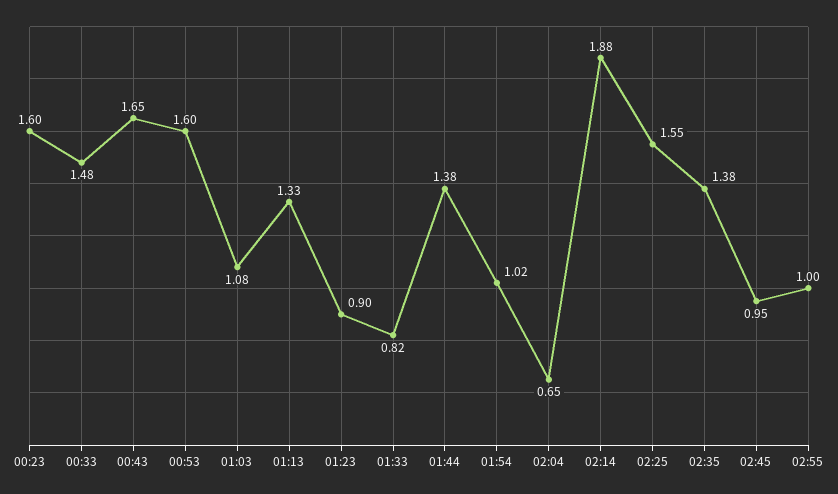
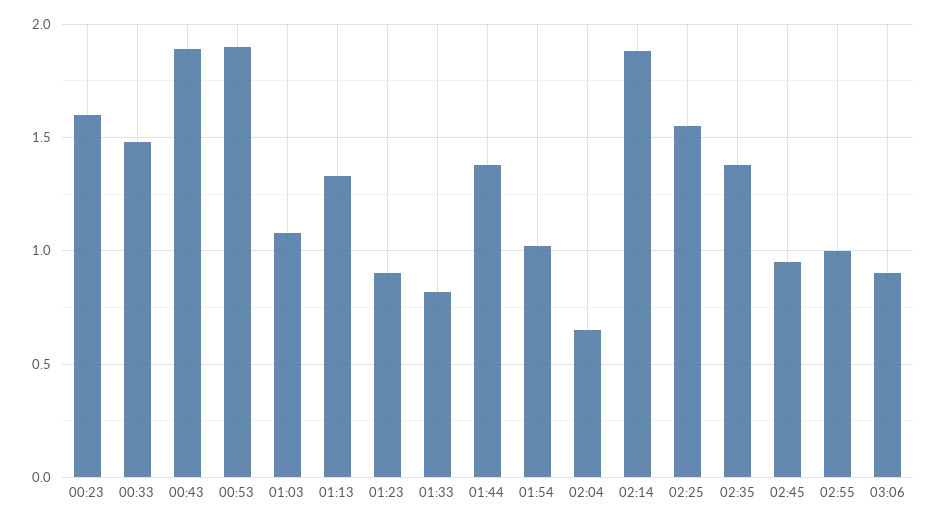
00:43: 1.65 -> 1.9
00:53: 1.6 -> 1.9
03:06: none -> 0.9

